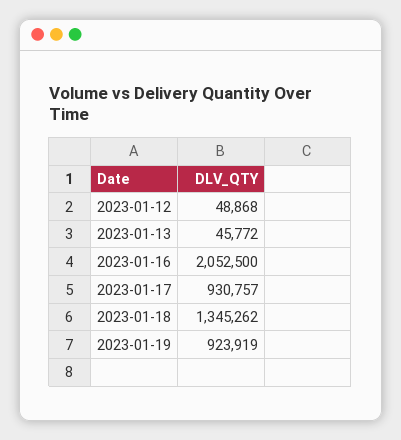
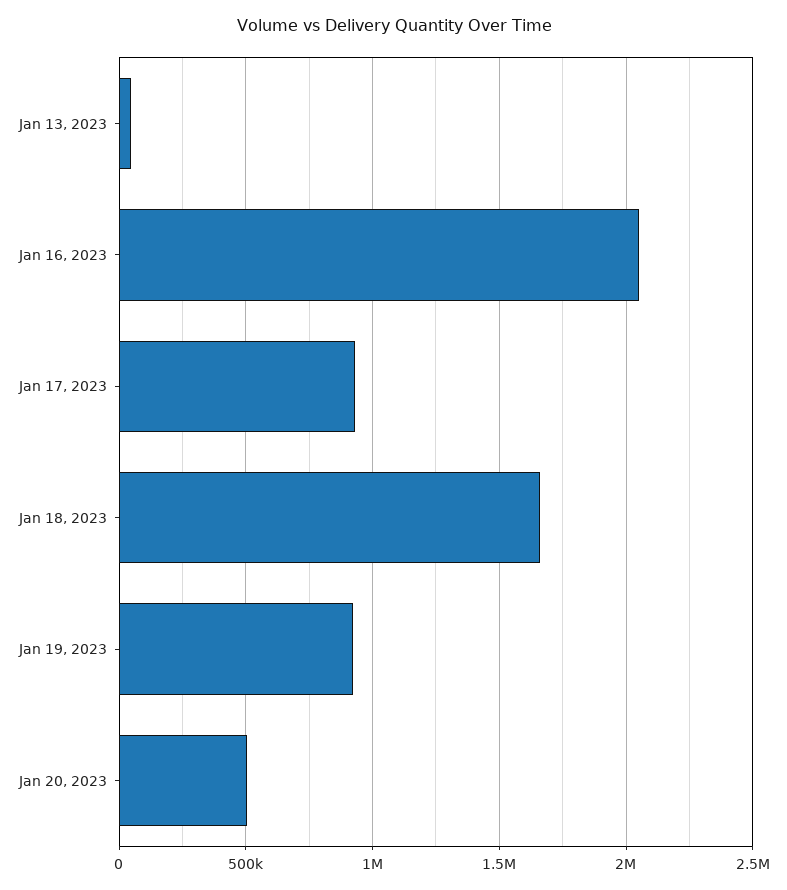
2023-01-12: 48868 -> none
2023-01-18: 1345262 -> 1650000
Jan 20, 2023: none -> 500000

